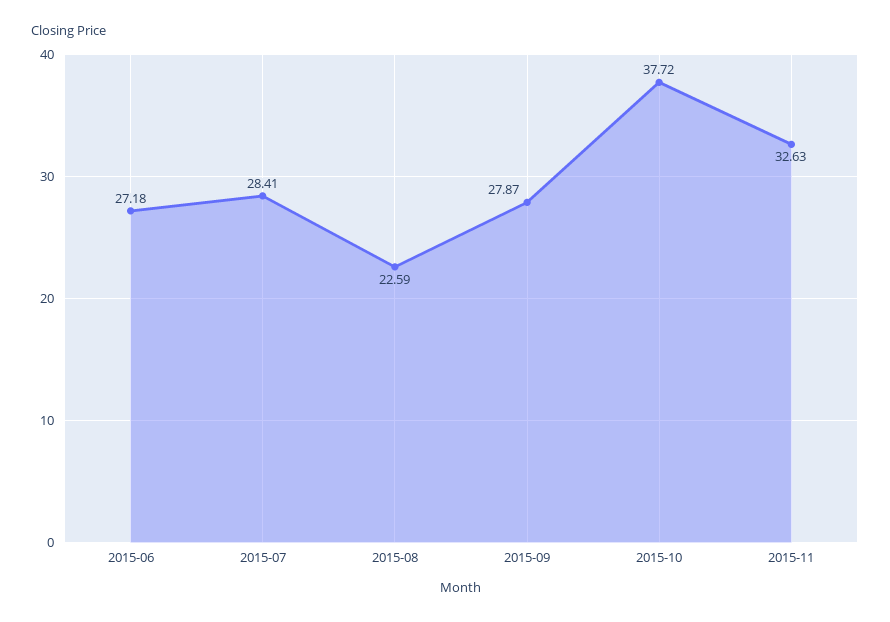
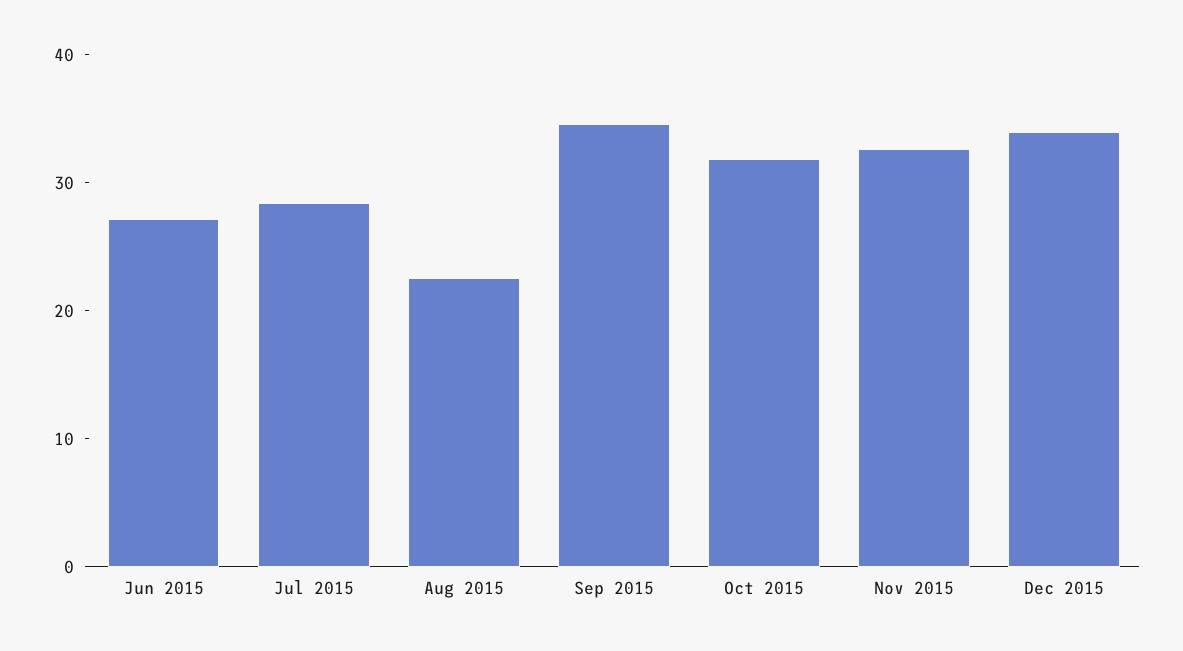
2015-09: 27.87 -> 34
2015-10: 37.72 -> 32
Dec 2015: none -> 34

